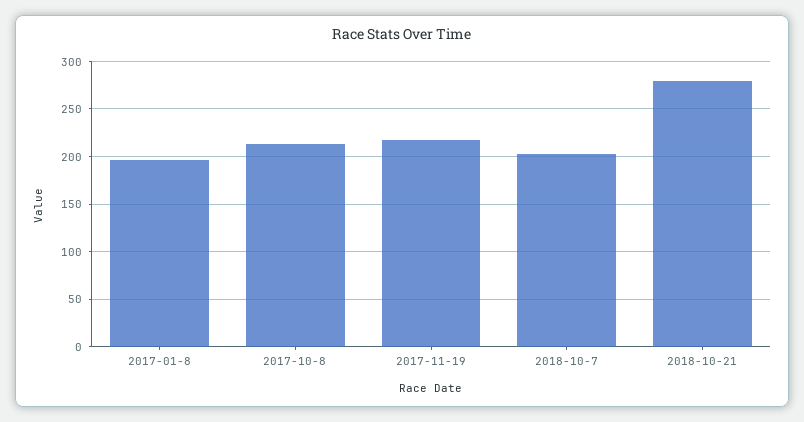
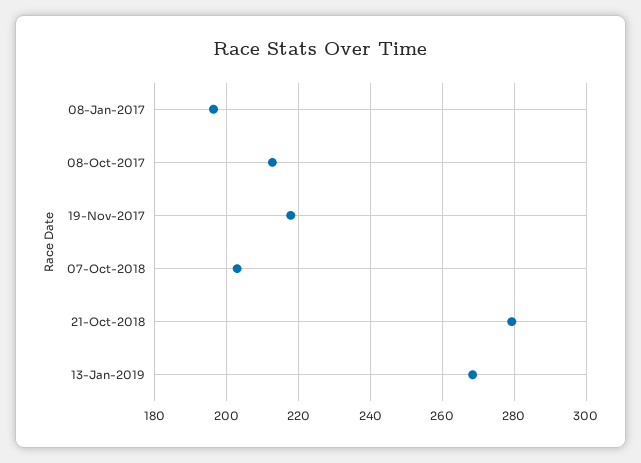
13-Jan-2019: none -> 268

